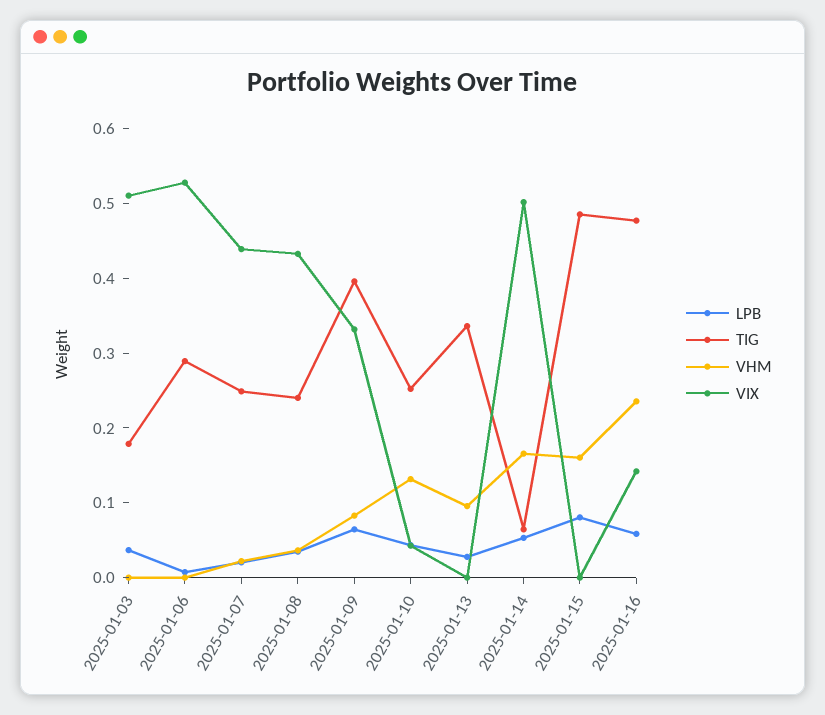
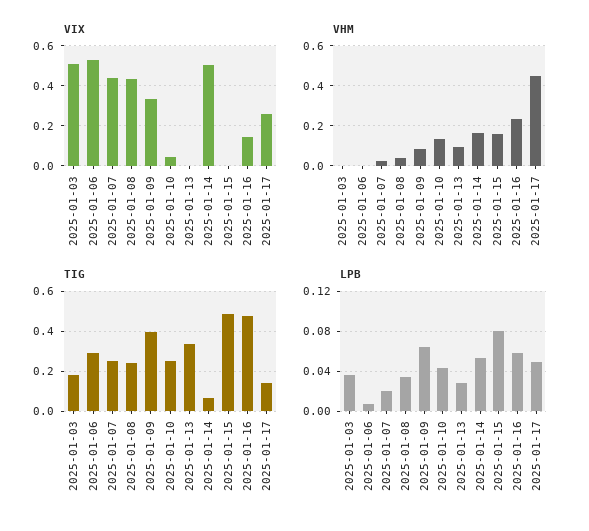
VIX, 2025-01-17: none -> 0.25
VHM, 2025-01-17: none -> 0.45
TIG, 2025-01-17: none -> 0.15
LPB, 2025-01-17: none -> 0.05

